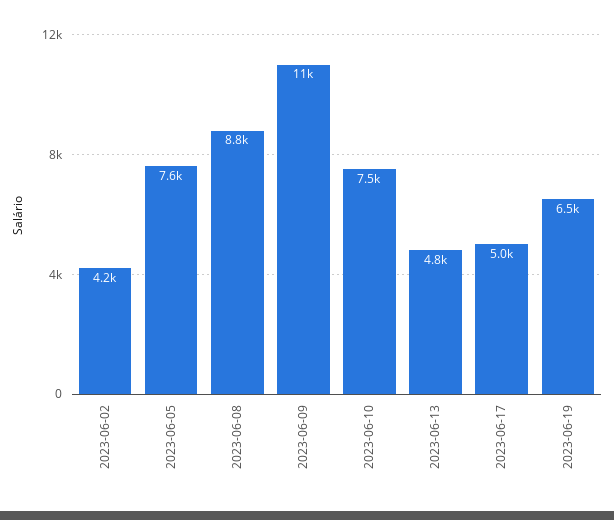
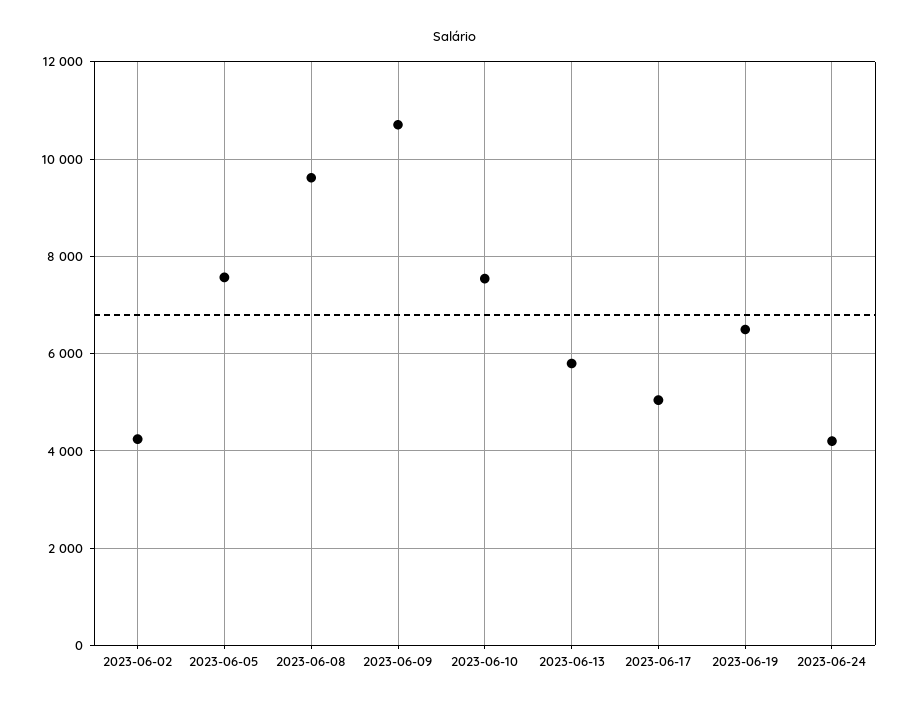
2023-06-08: 8800 -> 9600
2023-06-13: 4800 -> 5800
2023-06-24: none -> 4200

